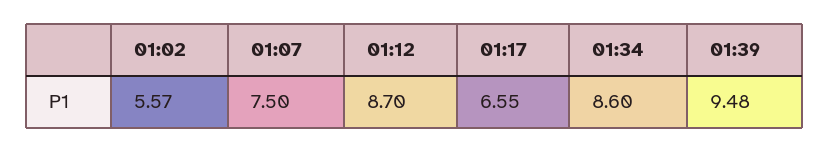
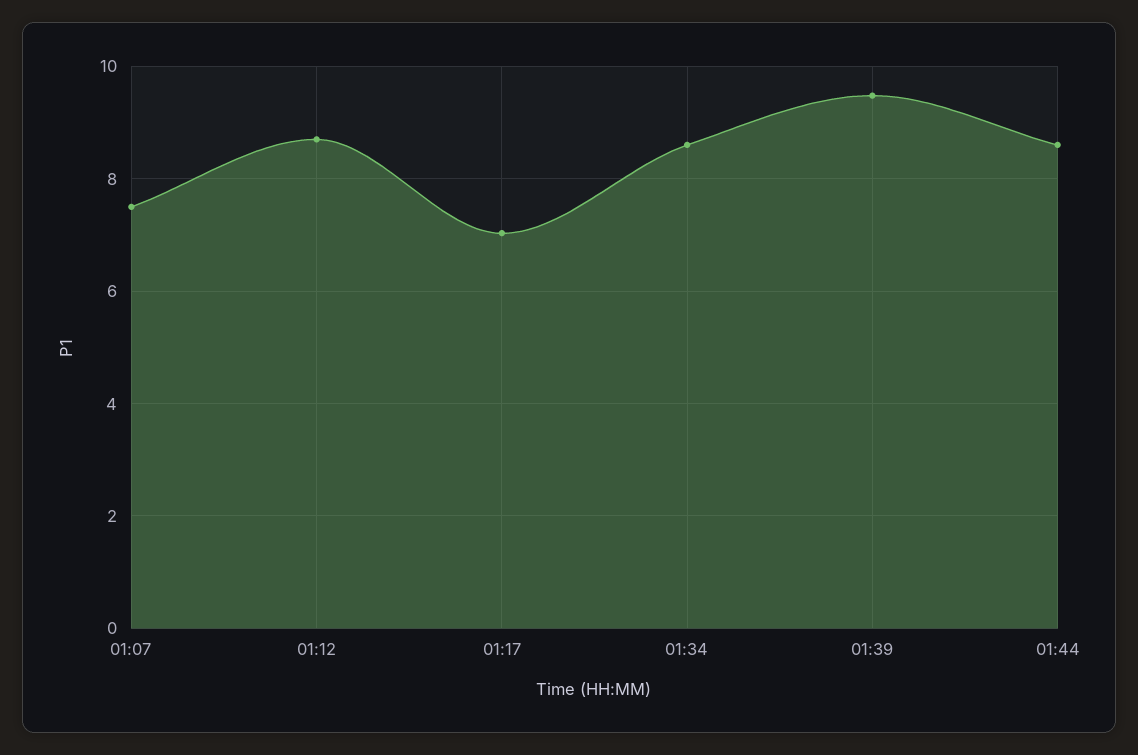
01:02: 5.57 -> none
01:17: 6.55 -> 7
01:44: none -> 8.6

